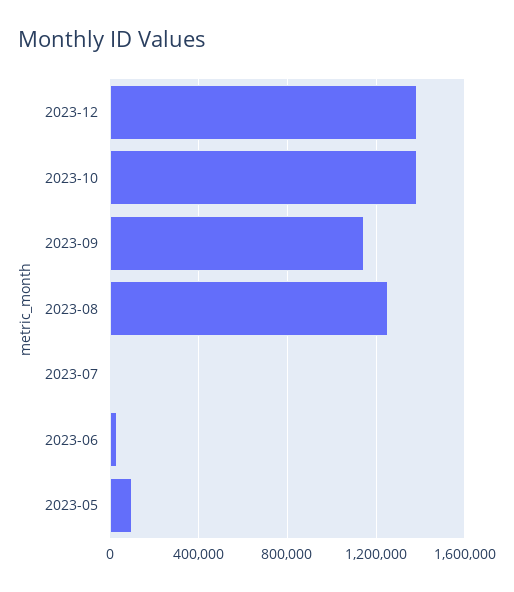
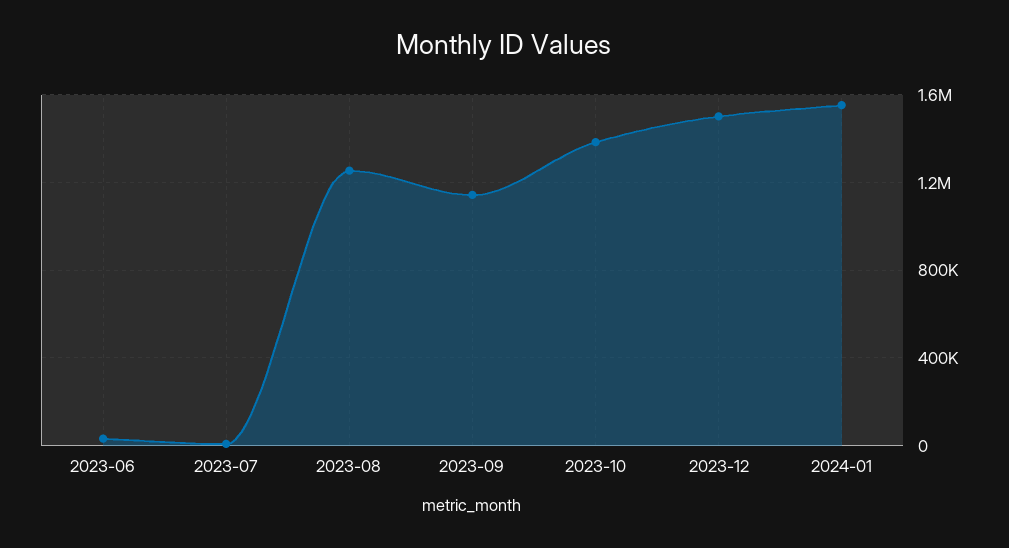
2023-12: 1400000 -> 1500000
2023-05: 100000 -> none
2024-01: none -> 1550000

